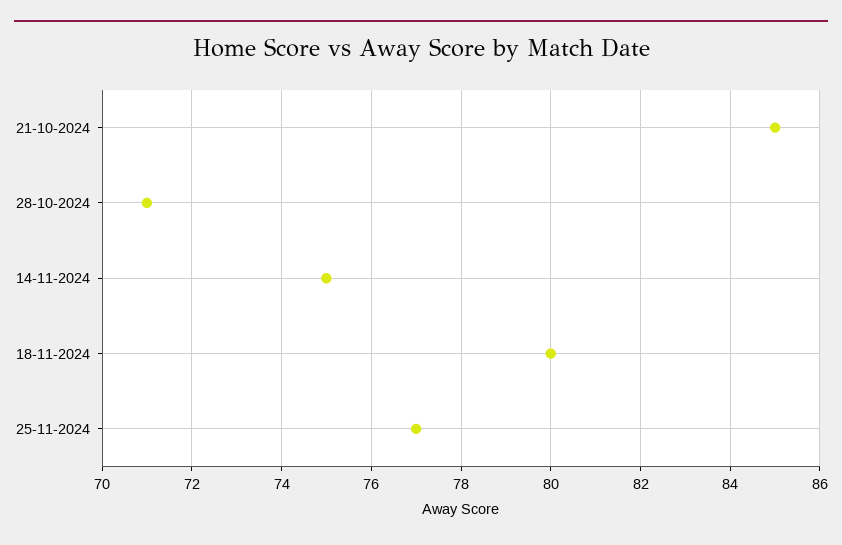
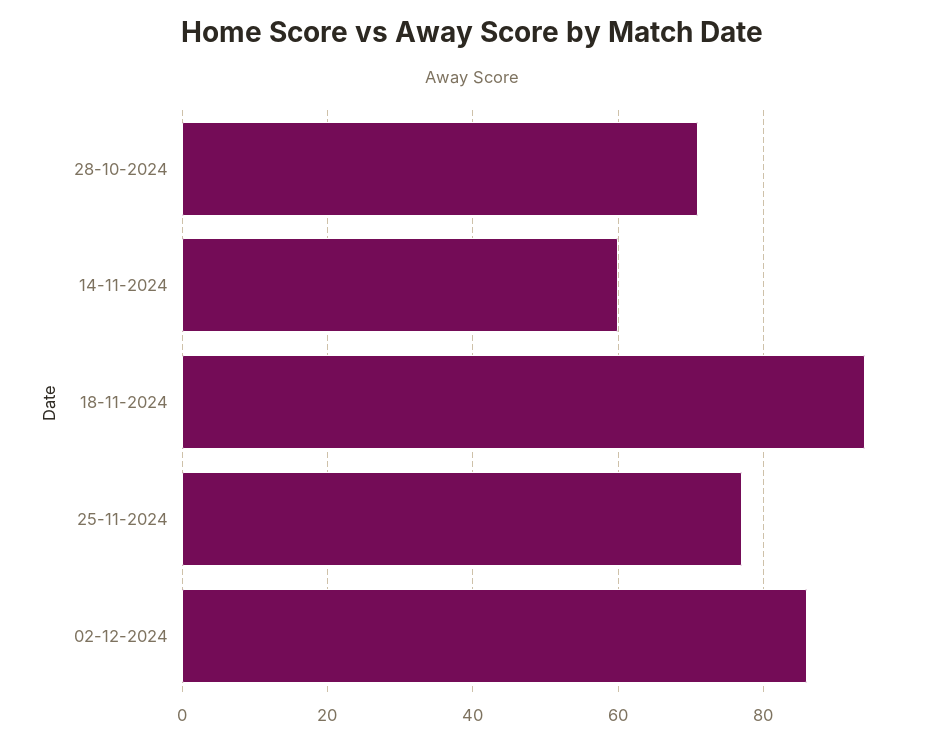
21-10-2024: 85 -> none
14-11-2024: 75 -> 60
18-11-2024: 80 -> 95
02-12-2024: none -> 85

